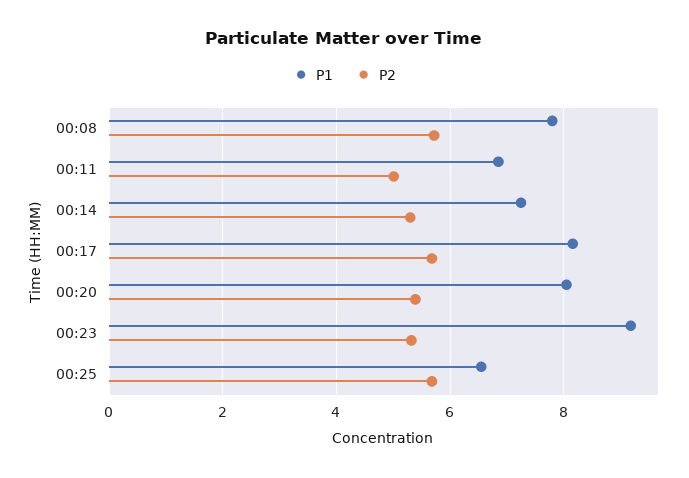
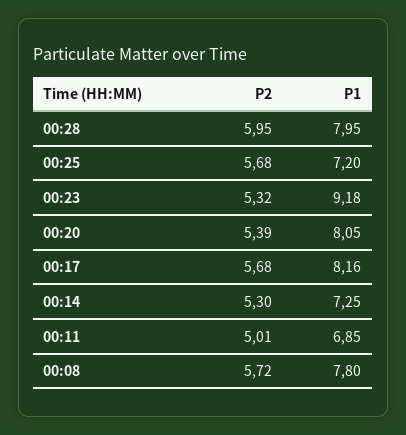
P1, 00:25: 6.6 -> 7.2
P2, 00:28: none -> 5.95
P1, 00:28: none -> 7.95

